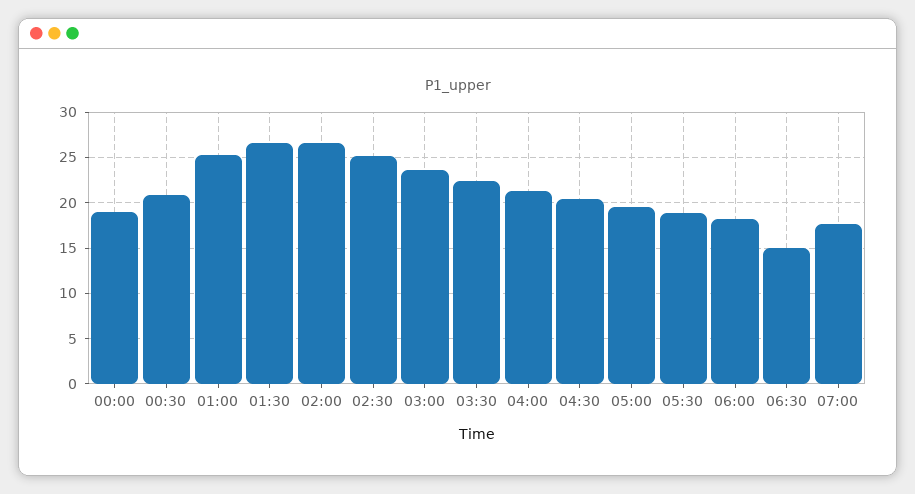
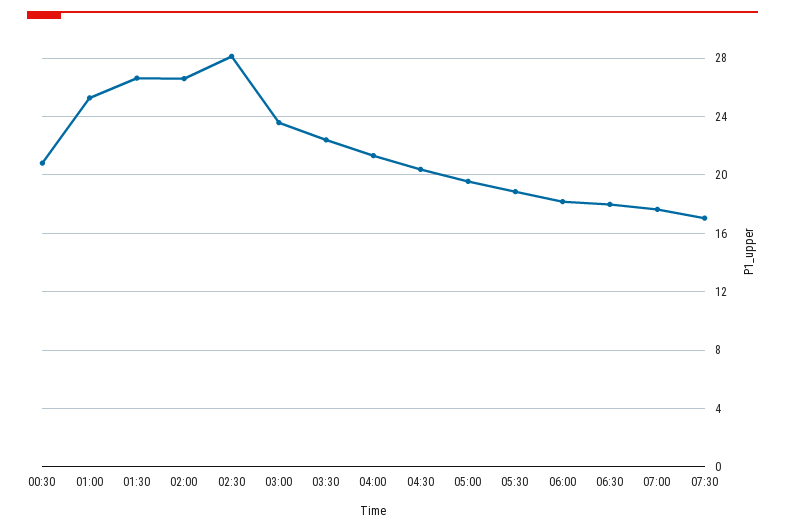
00:00: 19 -> none
02:30: 25 -> 28
06:30: 15 -> 18
07:30: none -> 17

